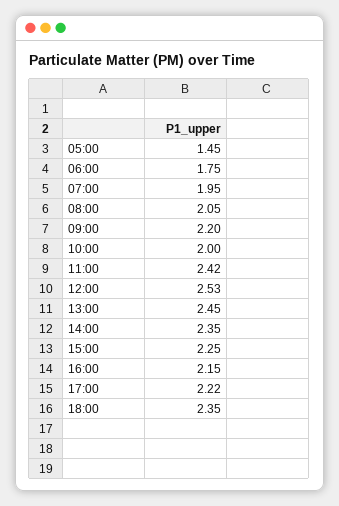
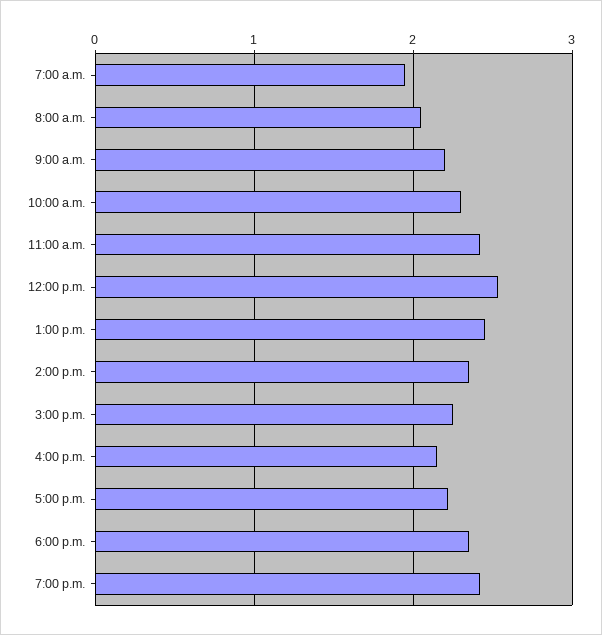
05:00: 1.45 -> none
06:00: 1.75 -> none
10:00: 2 -> 2.3
7:00 p.m.: none -> 2.4

